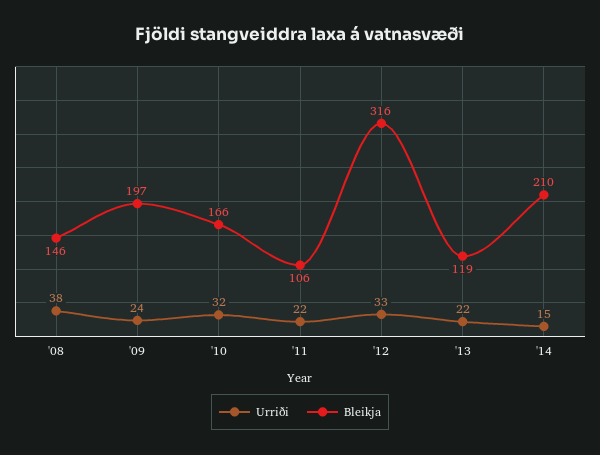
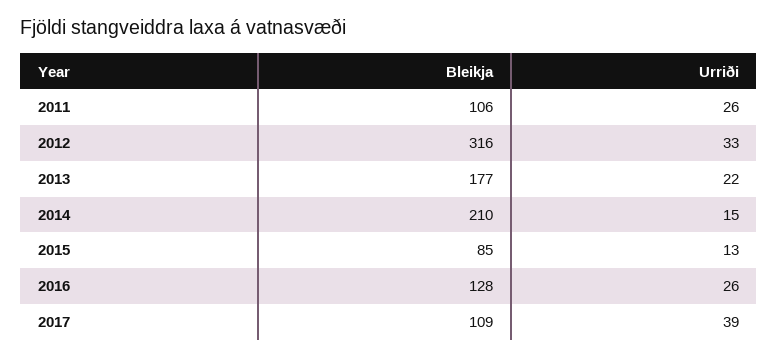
Urriði, '08: 38 -> none
Bleikja, '08: 146 -> none
Urriði, '09: 24 -> none
Bleikja, '09: 197 -> none
Urriði, '10: 32 -> none
Bleikja, '10: 166 -> none
Urriði, '11: 22 -> 26
Bleikja, '13: 119 -> 177
Bleikja, 2015: none -> 85
Urriði, 2015: none -> 13
Bleikja, 2016: none -> 128
Urriði, 2016: none -> 26
Bleikja, 2017: none -> 109
Urriði, 2017: none -> 39

